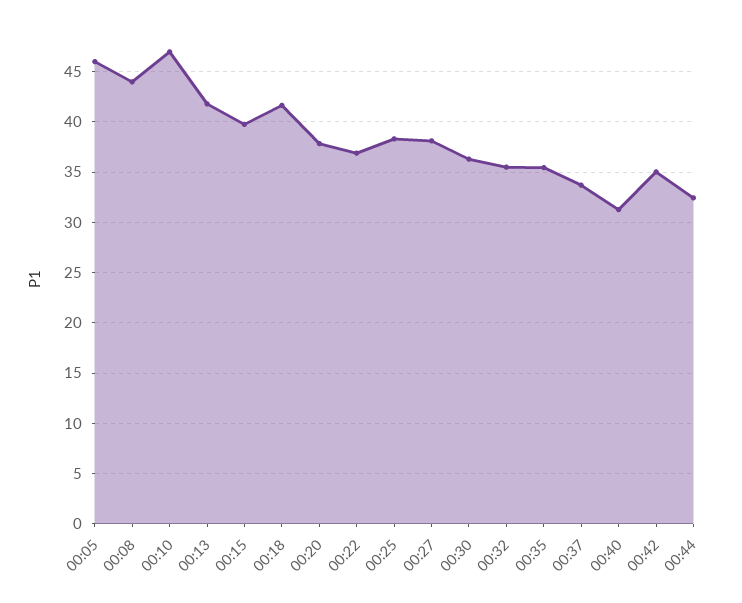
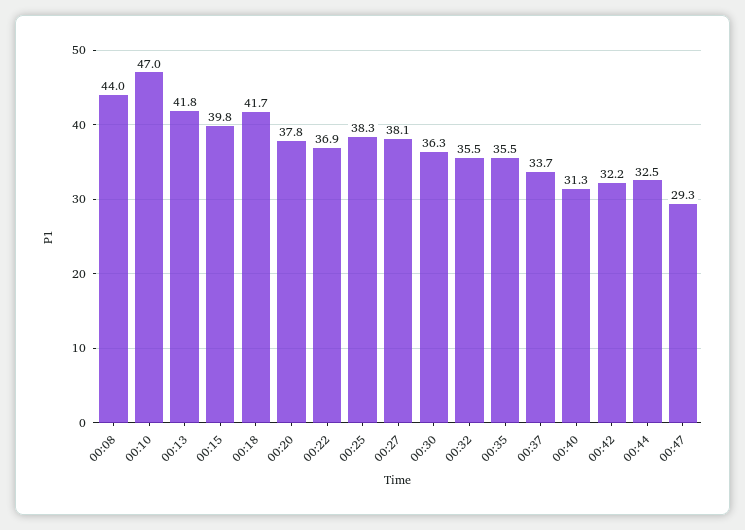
00:05: 46 -> none
00:42: 35 -> 32.2
00:47: none -> 29.3

